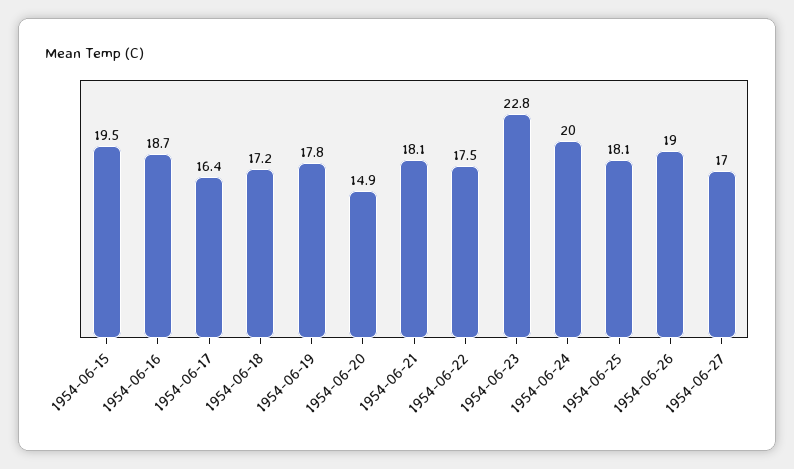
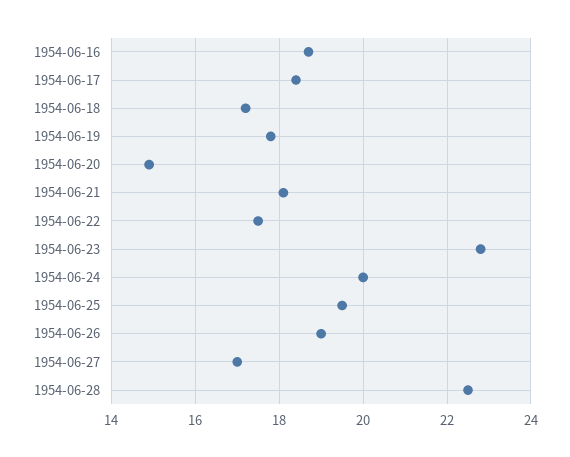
1954-06-15: 19.5 -> none
1954-06-17: 16.4 -> 18.5
1954-06-25: 18.1 -> 19.5
1954-06-28: none -> 22.5

